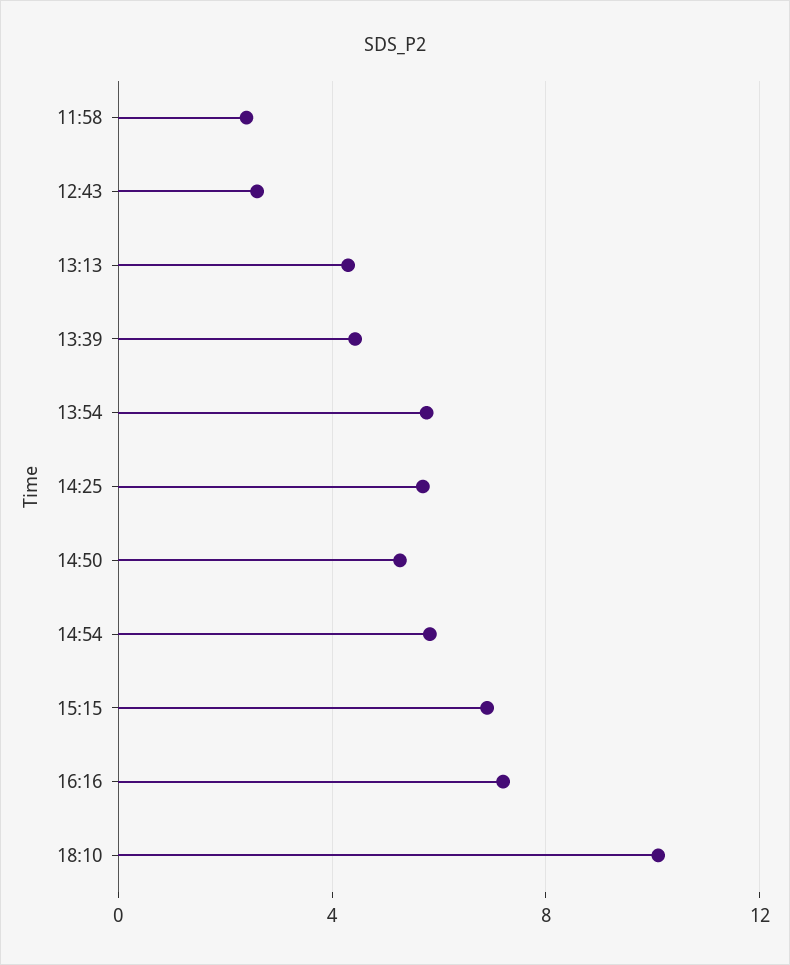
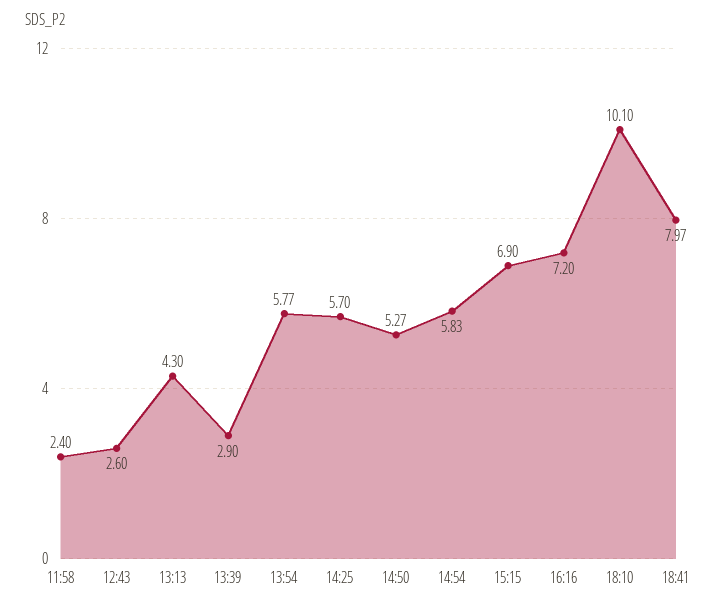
13:39: 4.5 -> 2.9
18:41: none -> 7.97

